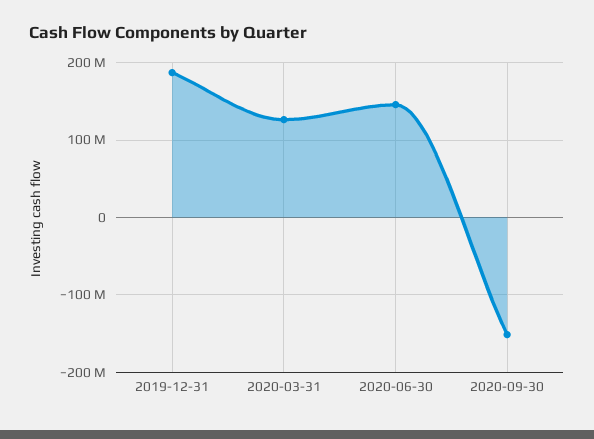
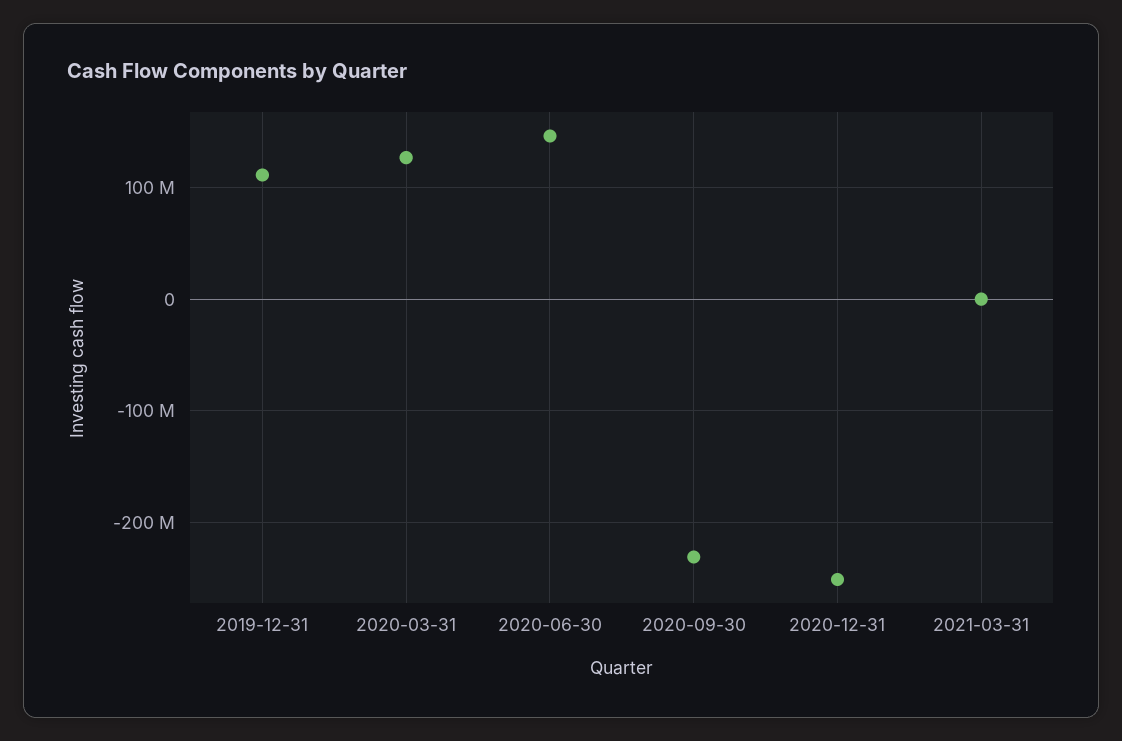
2019-12-31: 190000000 -> 110000000
2020-09-30: -150000000 -> -230000000
2020-12-31: none -> -250000000
2021-03-31: none -> 0

